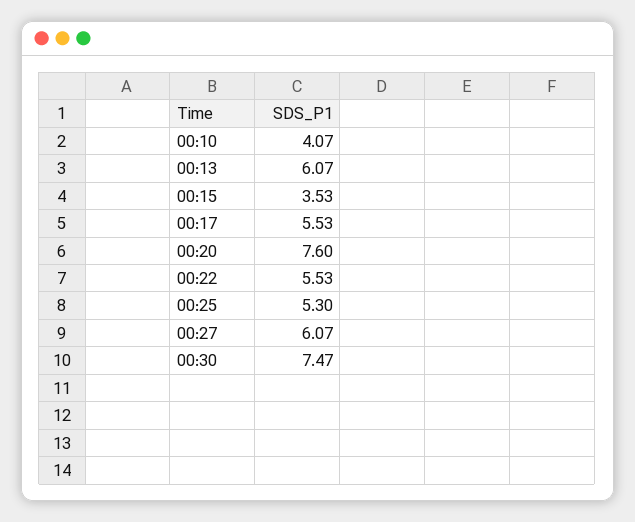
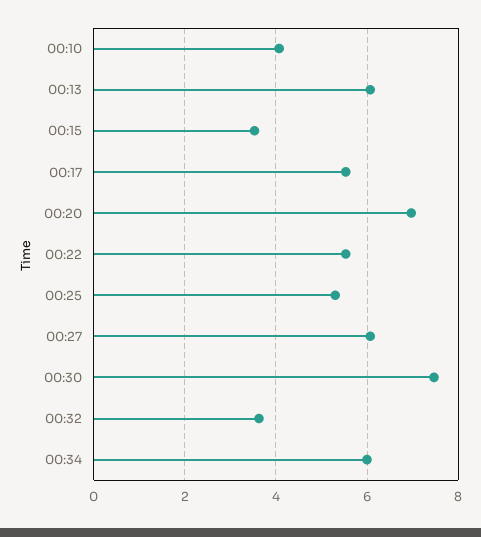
00:20: 7.6 -> 7
00:32: none -> 3.6
00:34: none -> 6

